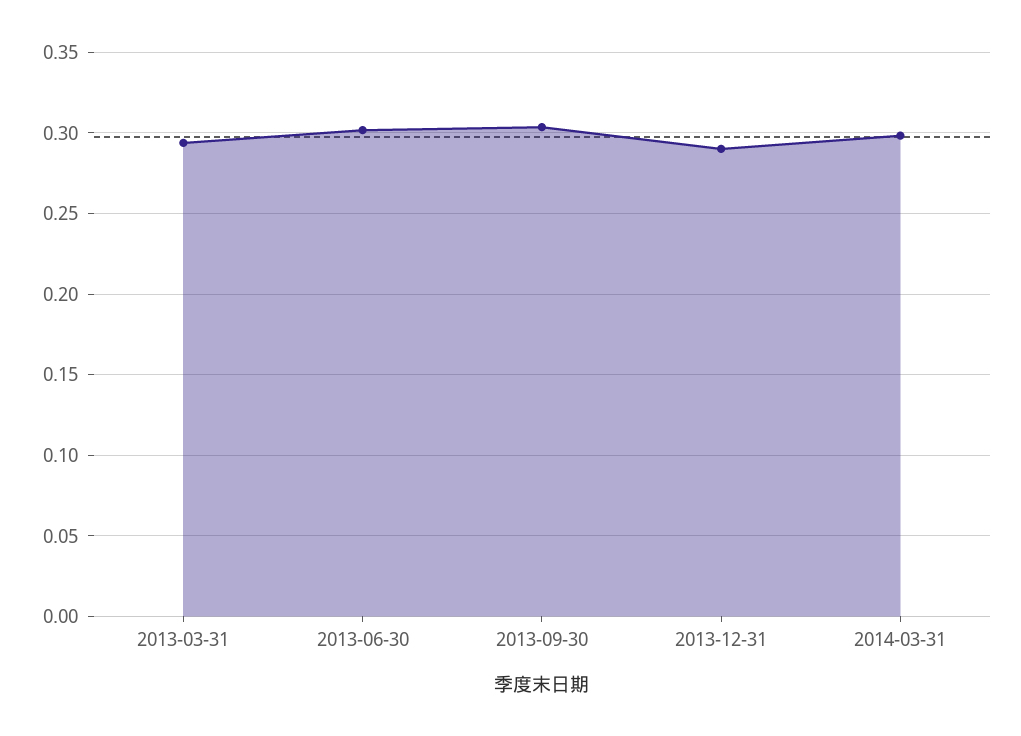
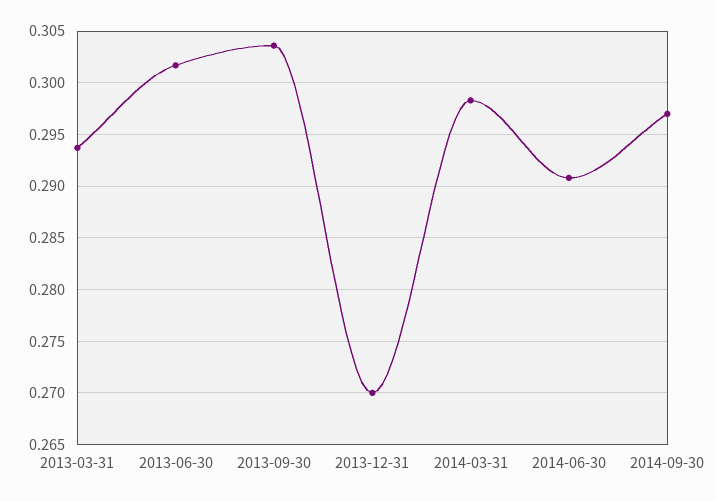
2013-12-31: 0.29 -> 0.27
2014-06-30: none -> 0.291
2014-09-30: none -> 0.297

